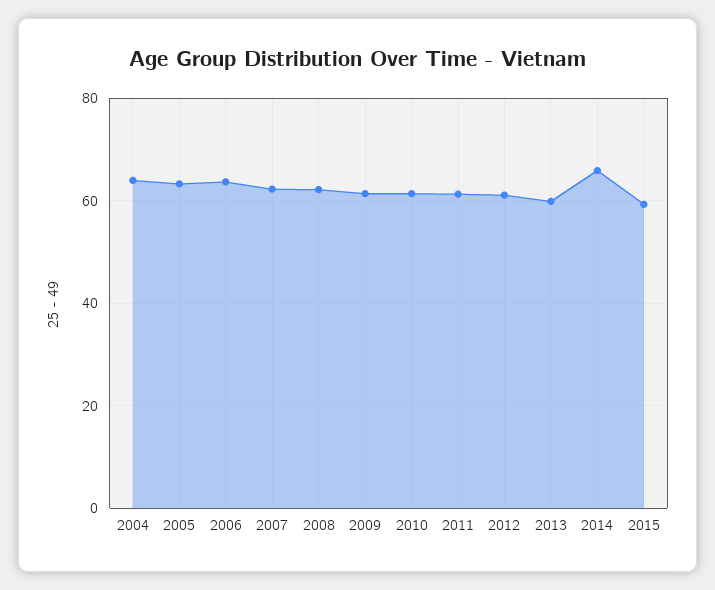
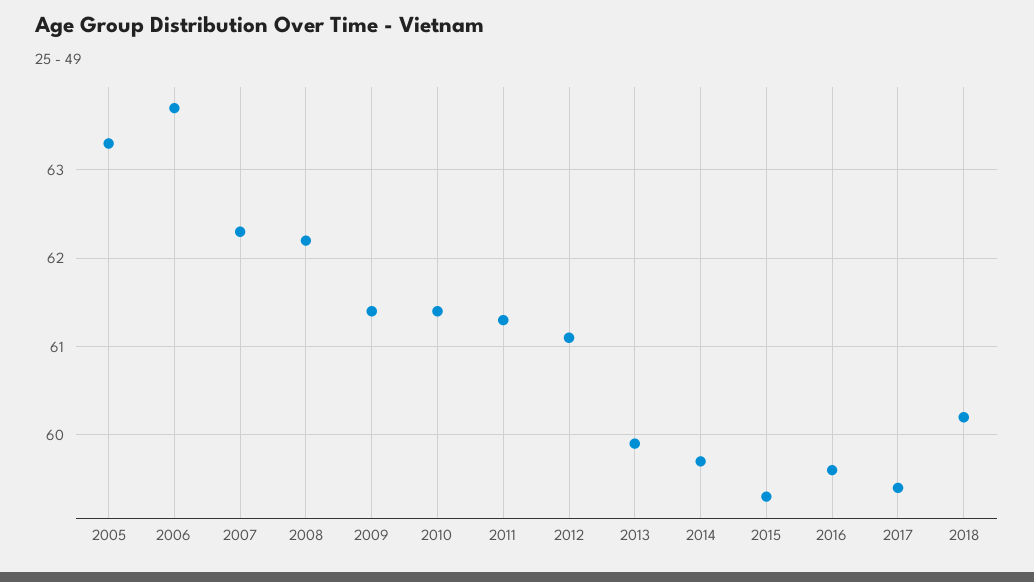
2004: 64 -> none
2014: 66 -> 59.7
2016: none -> 59.6
2017: none -> 59.4
2018: none -> 60.2

